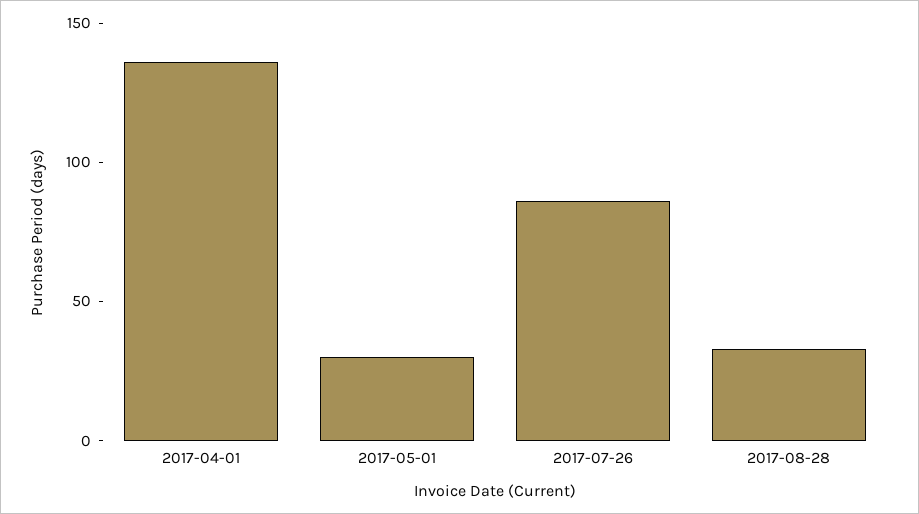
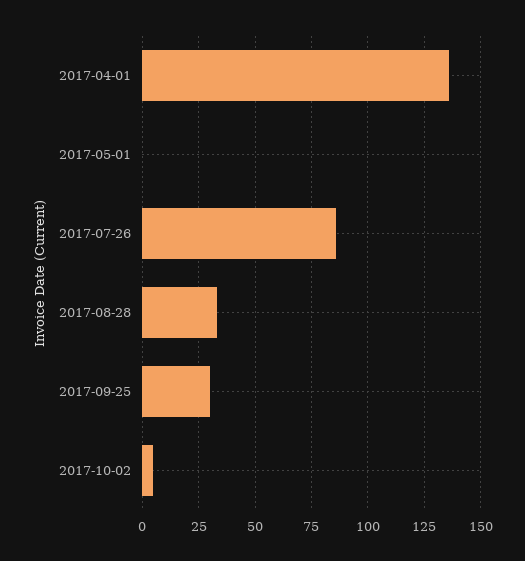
2017-05-01: 30 -> 0
2017-09-25: none -> 30
2017-10-02: none -> 5

